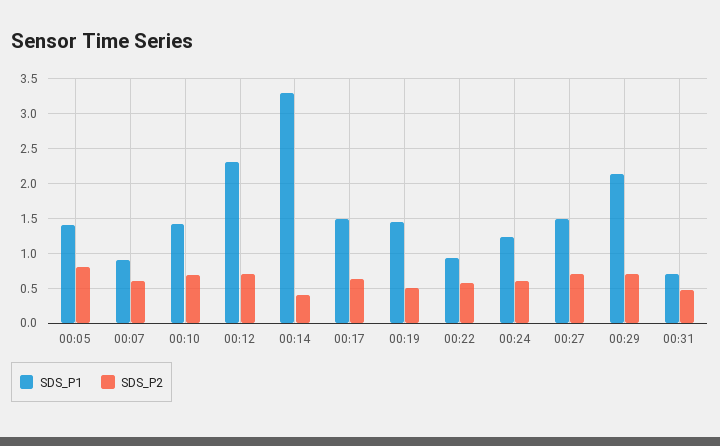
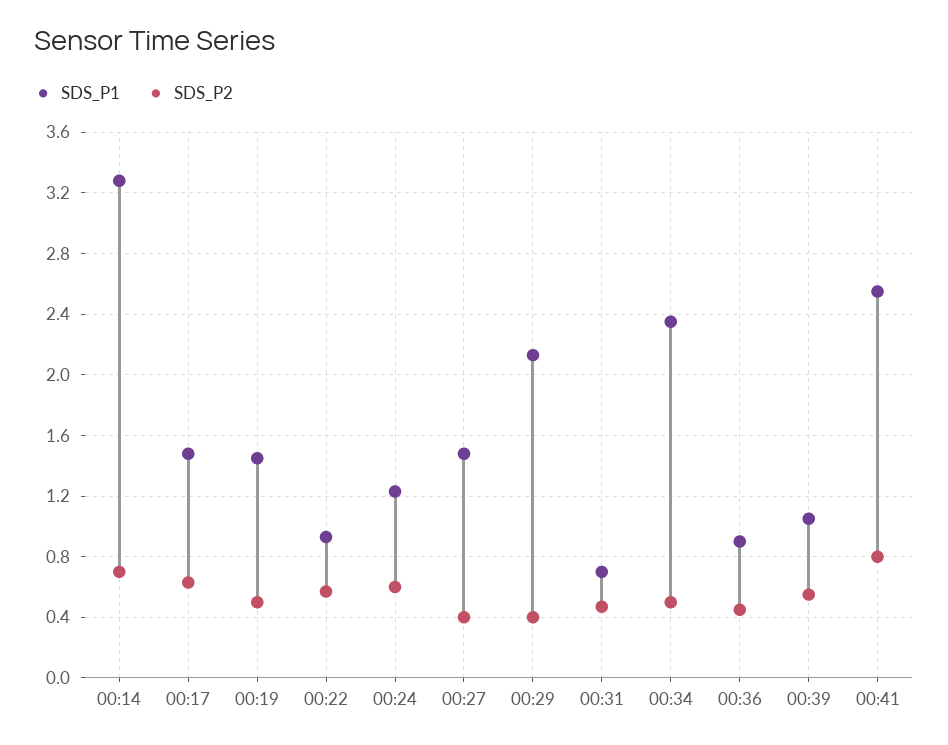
SDS_P1, 00:05: 1.4 -> none
SDS_P2, 00:05: 0.8 -> none
SDS_P1, 00:07: 0.9 -> none
SDS_P2, 00:07: 0.6 -> none
SDS_P1, 00:10: 1.4 -> none
SDS_P2, 00:10: 0.7 -> none
SDS_P1, 00:12: 2.3 -> none
SDS_P2, 00:12: 0.7 -> none
SDS_P2, 00:14: 0.4 -> 0.7
SDS_P2, 00:27: 0.7 -> 0.4
SDS_P2, 00:29: 0.7 -> 0.4
SDS_P1, 00:34: none -> 2.35
SDS_P2, 00:34: none -> 0.5
SDS_P1, 00:36: none -> 0.9
SDS_P2, 00:36: none -> 0.45
SDS_P1, 00:39: none -> 1.05
SDS_P2, 00:39: none -> 0.55
SDS_P1, 00:41: none -> 2.55
SDS_P2, 00:41: none -> 0.8

